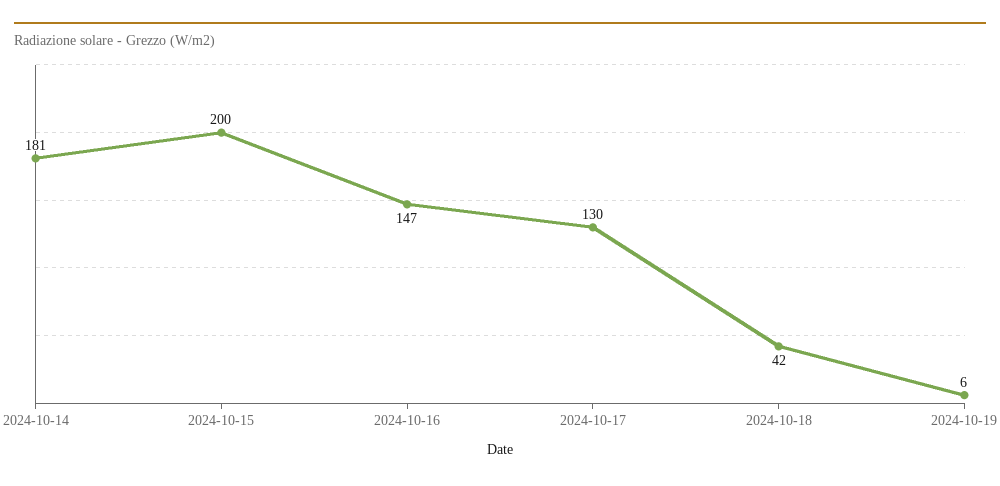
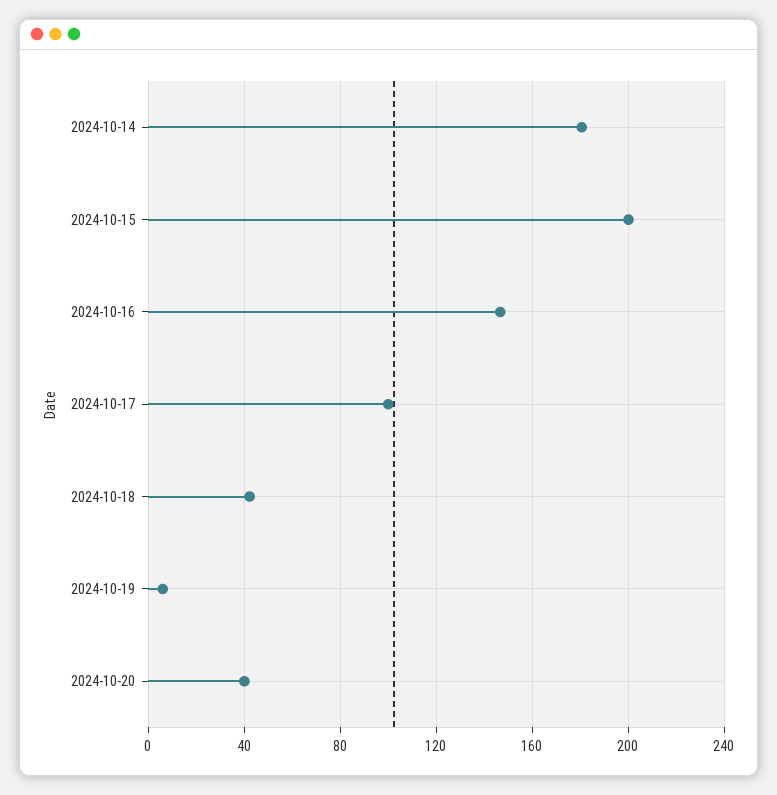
2024-10-17: 130 -> 100
2024-10-20: none -> 40

